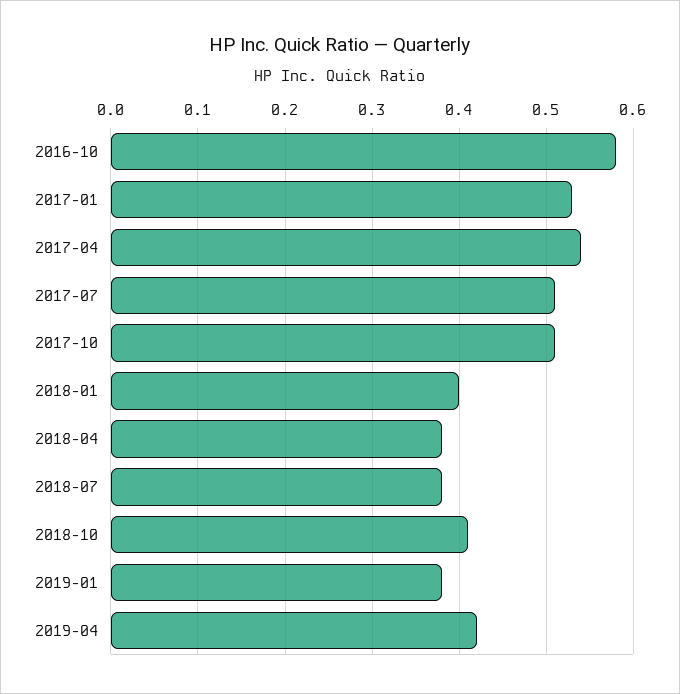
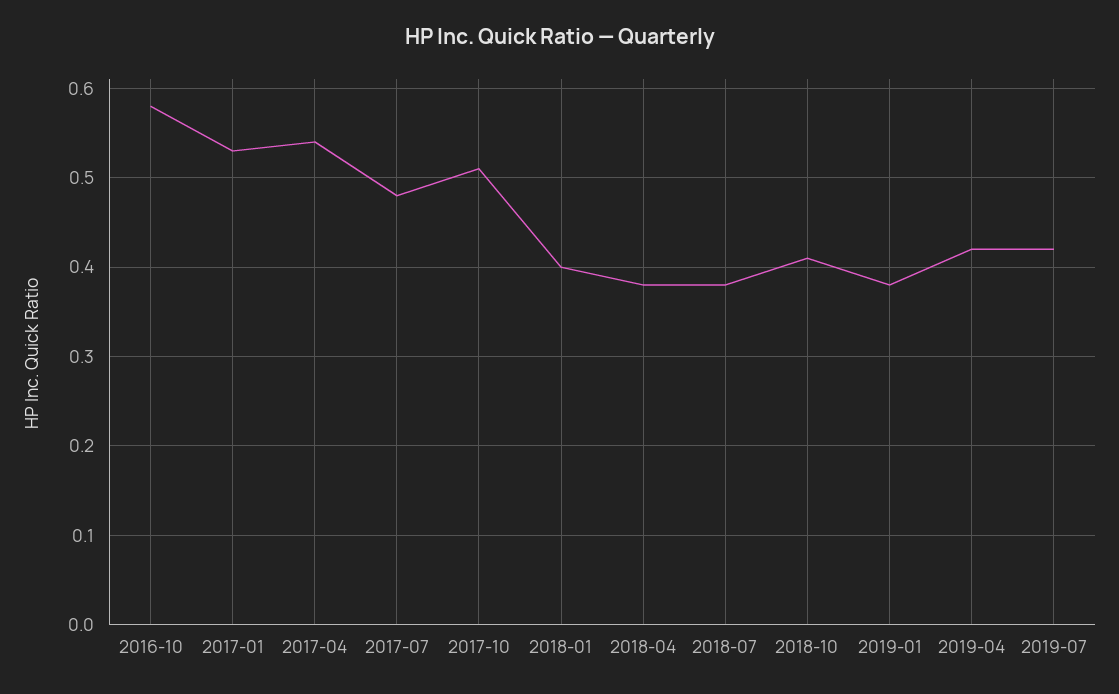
2017-07: 0.51 -> 0.48
2019-07: none -> 0.42

